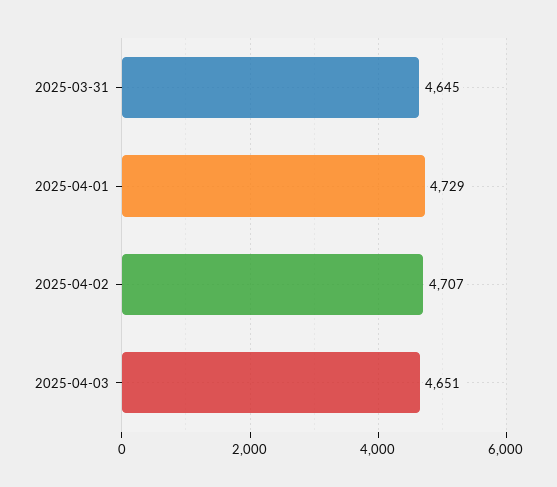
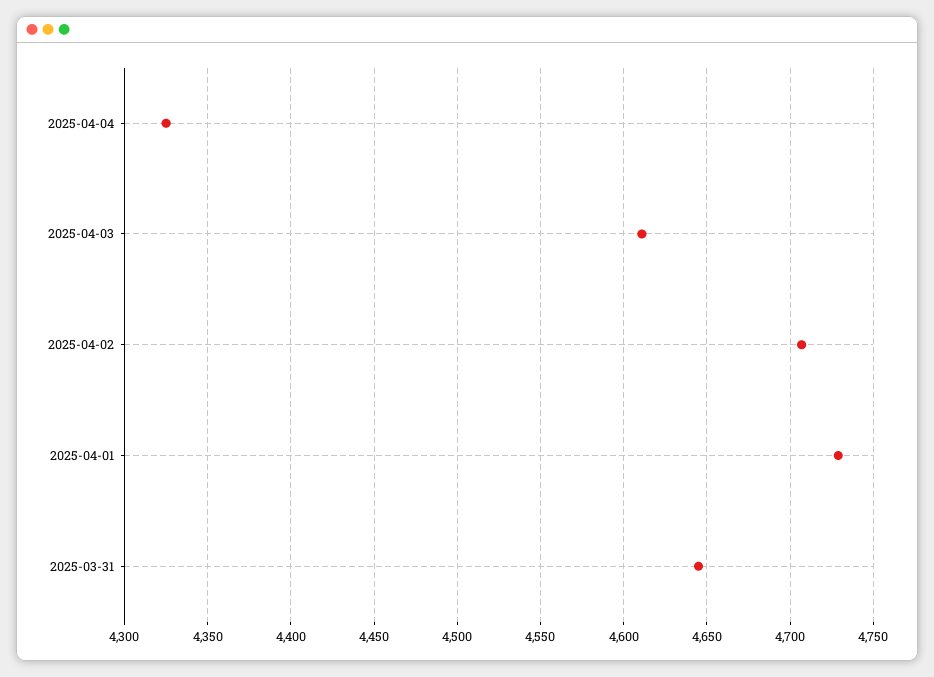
2025-04-03: 4651 -> 4610
2025-04-04: none -> 4325

